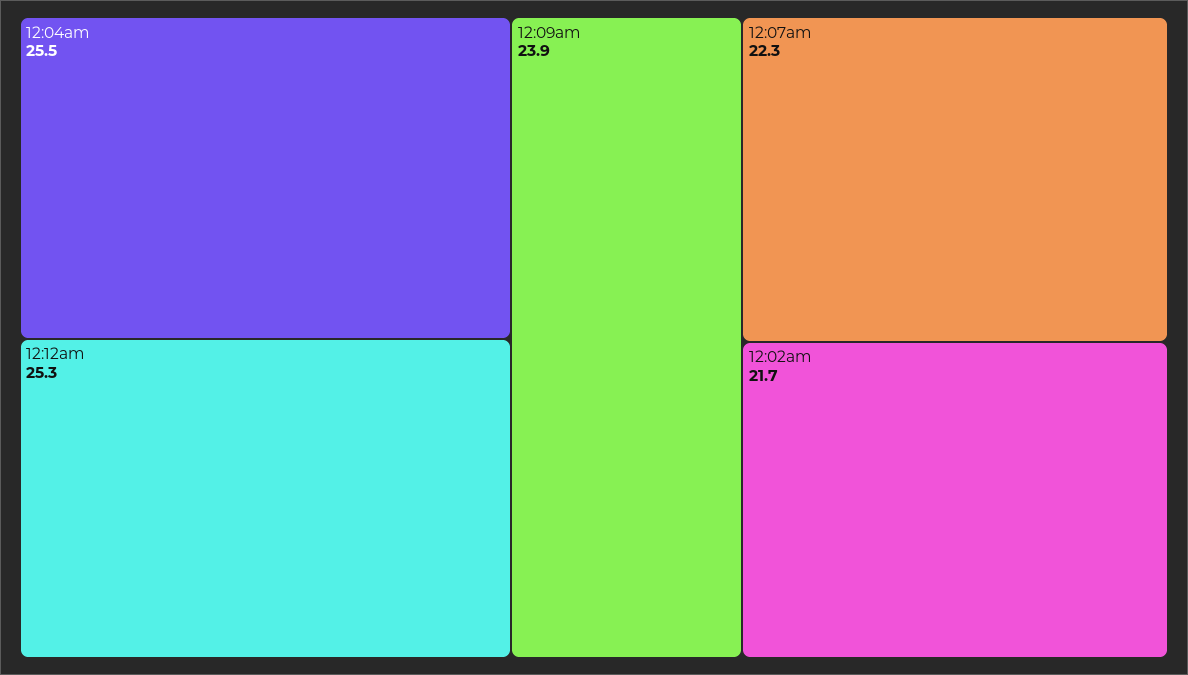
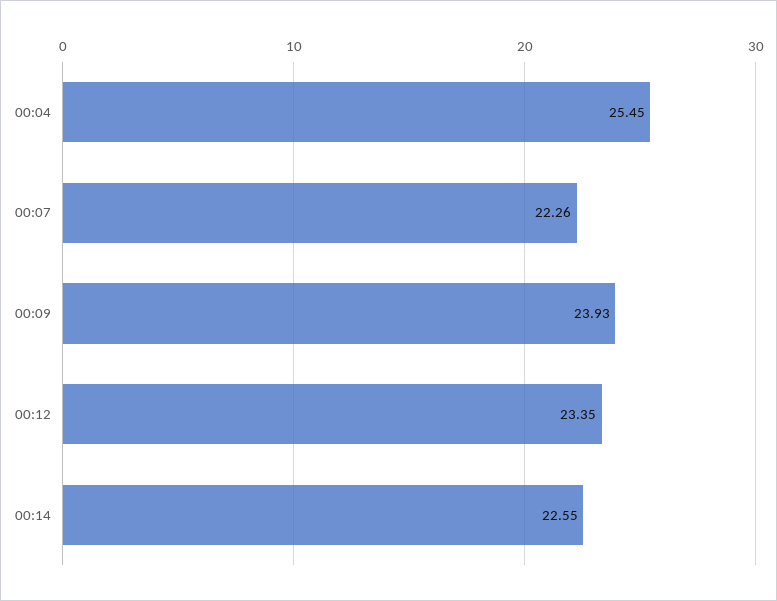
12:12am: 25.3 -> 23.35
12:02am: 21.7 -> none
00:14: none -> 22.55

